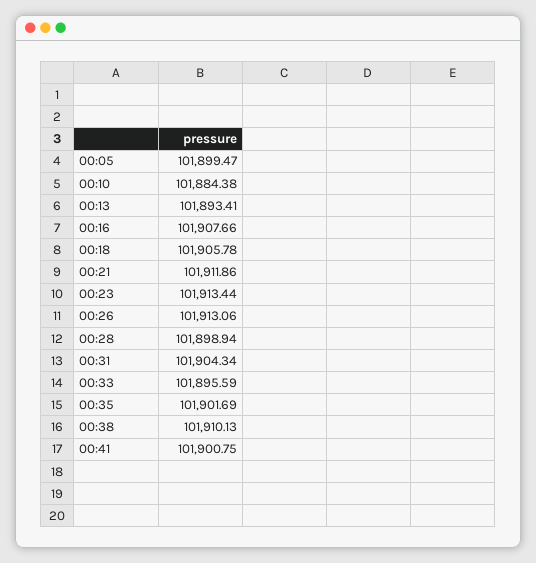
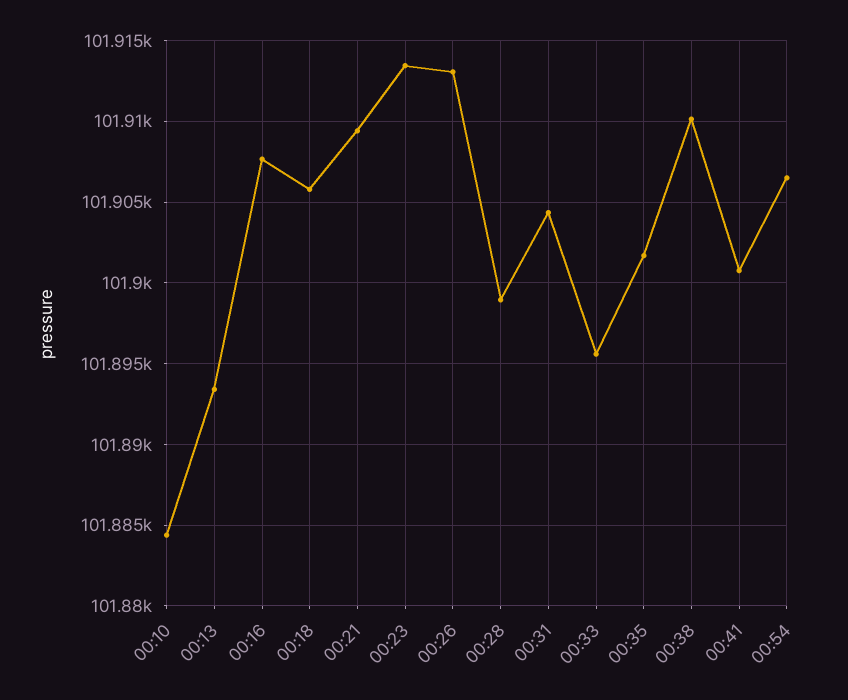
00:05: 101899.47 -> none
00:21: 101911.86 -> 101909.5
00:54: none -> 101906.5

